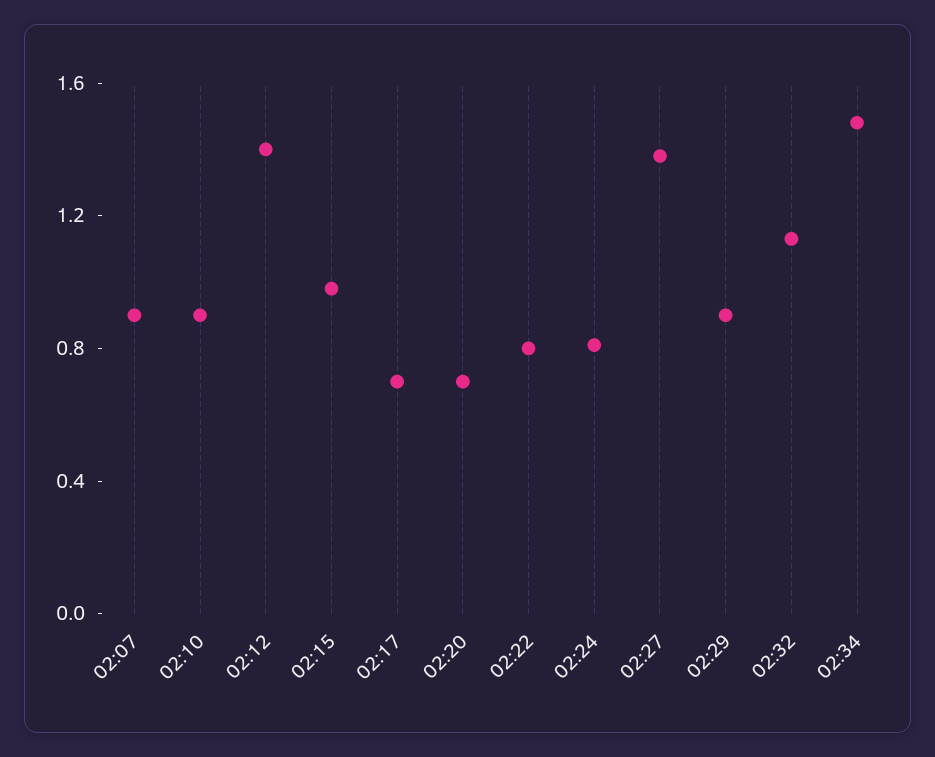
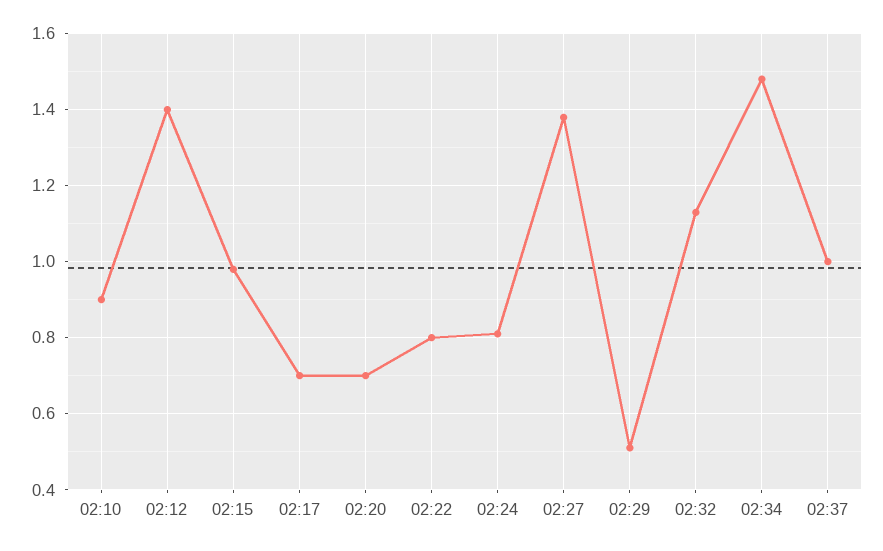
02:07: 0.9 -> none
02:29: 0.9 -> 0.5
02:37: none -> 1

